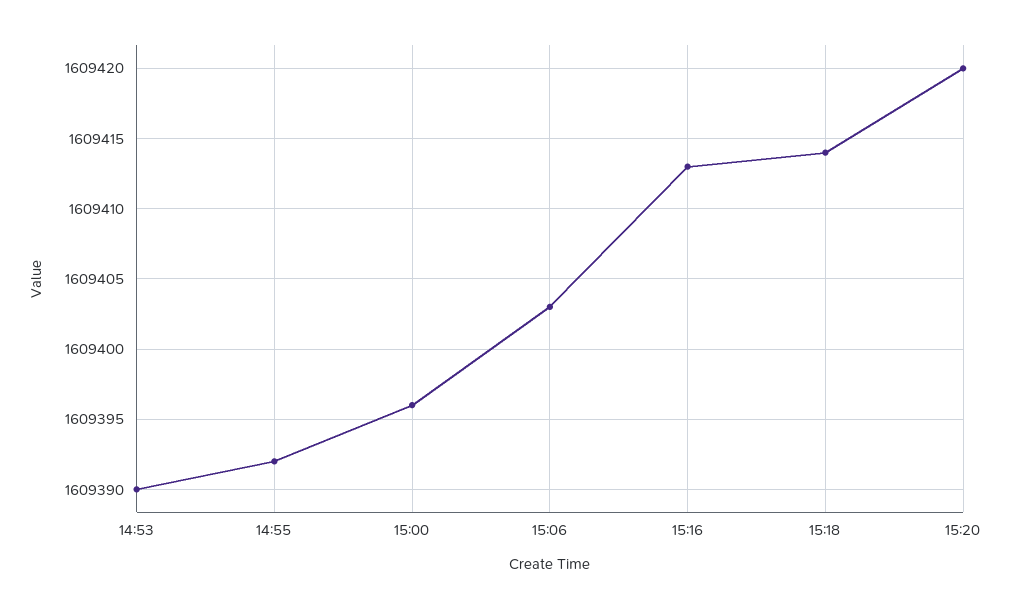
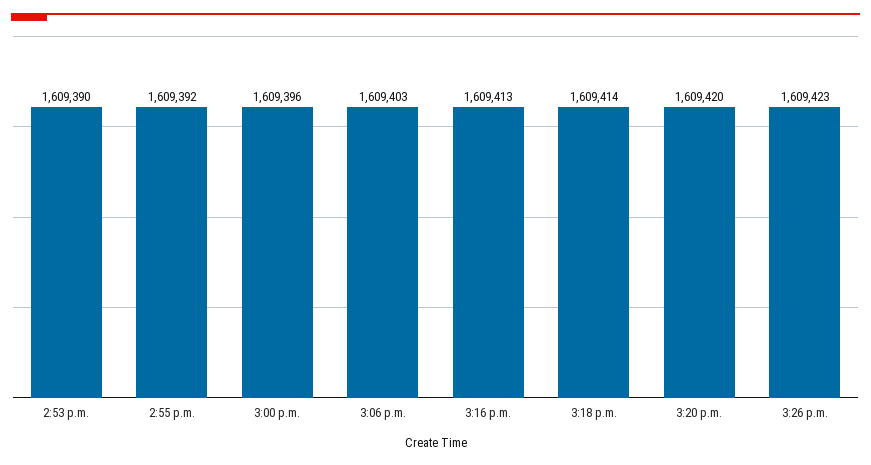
3:26 p.m.: none -> 1609423

